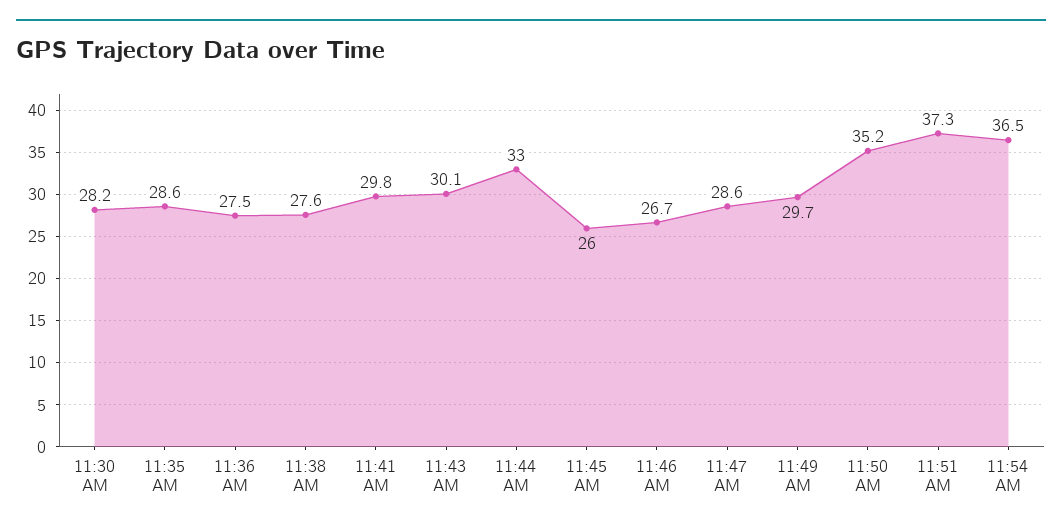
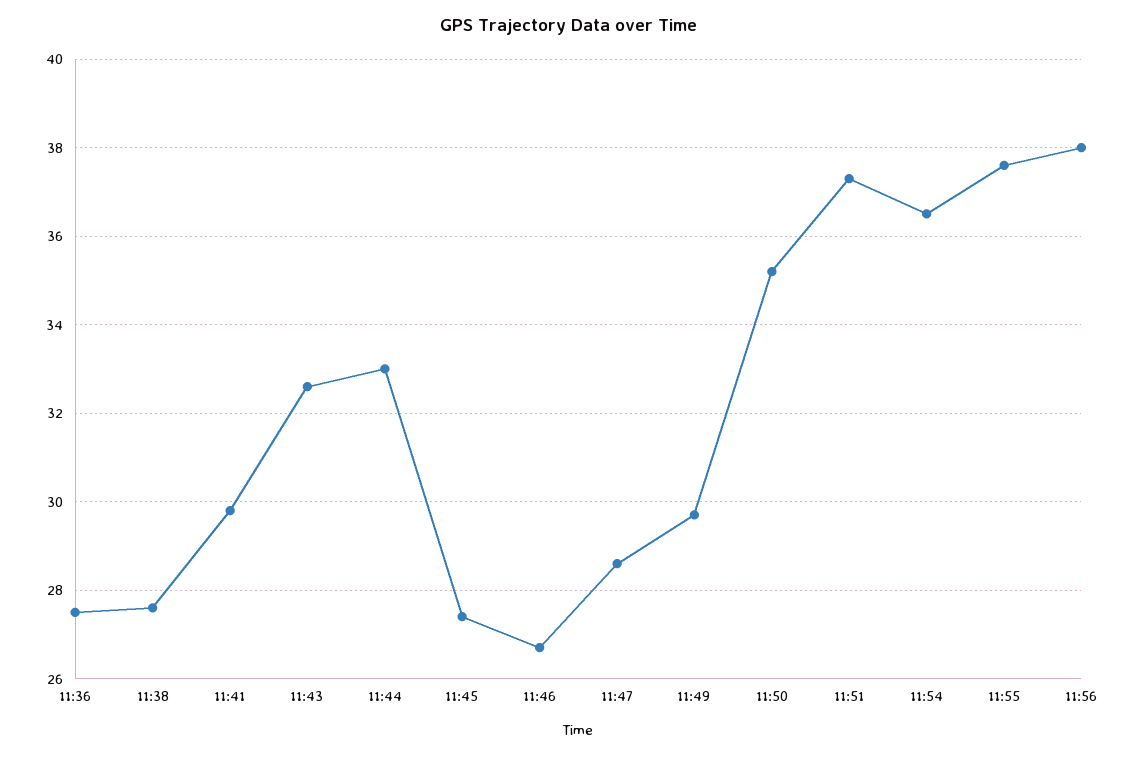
11:30 AM: 28.2 -> none
11:35 AM: 28.6 -> none
11:43 AM: 30.1 -> 32.5
11:45 AM: 26 -> 27.5
11:55: none -> 37.5
11:56: none -> 38

